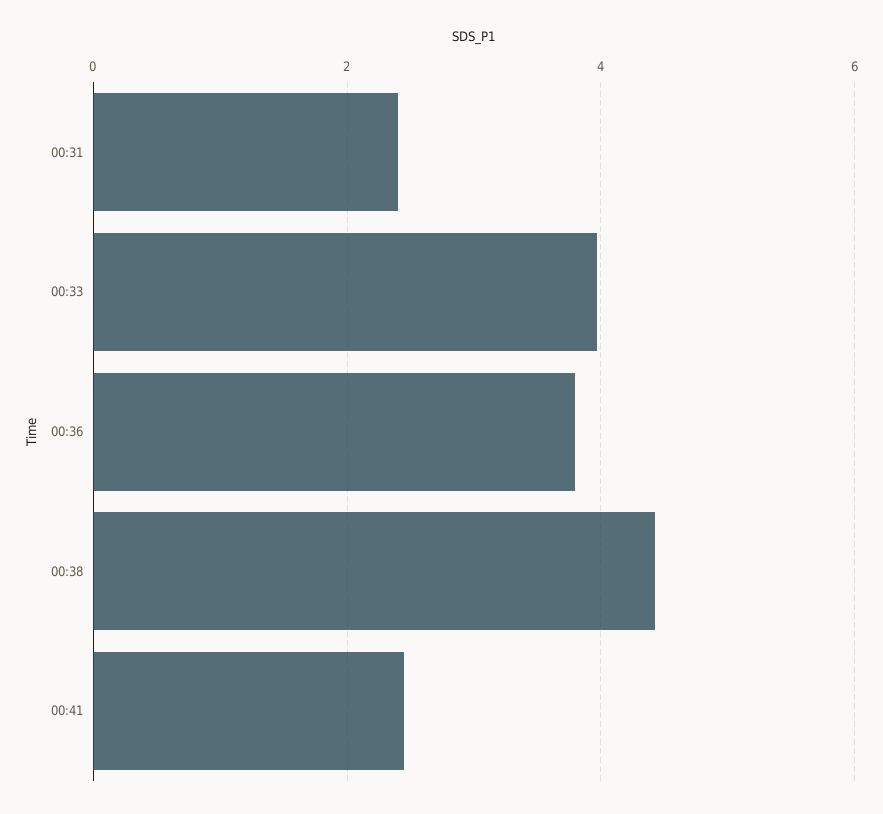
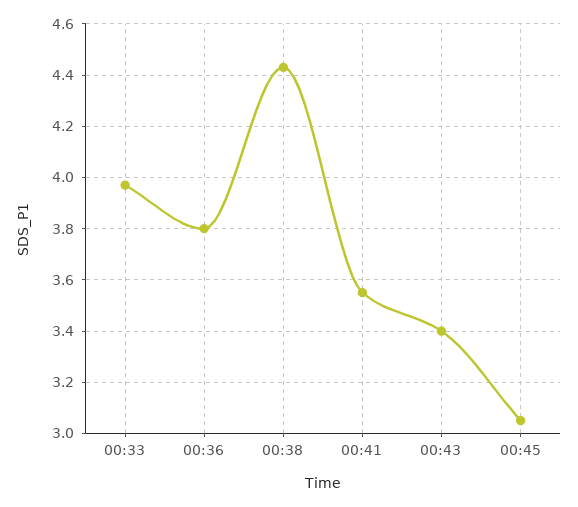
00:31: 2.4 -> none
00:41: 2.4 -> 3.55
00:43: none -> 3.4
00:45: none -> 3.05

